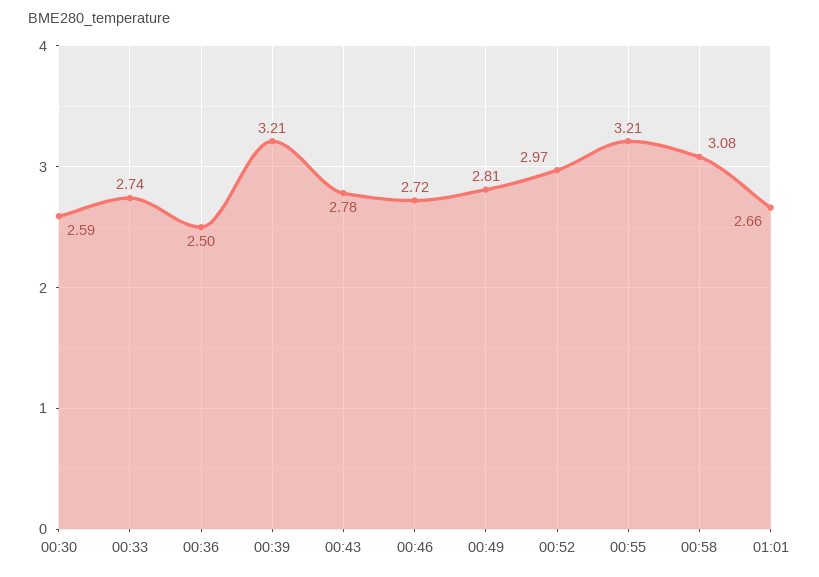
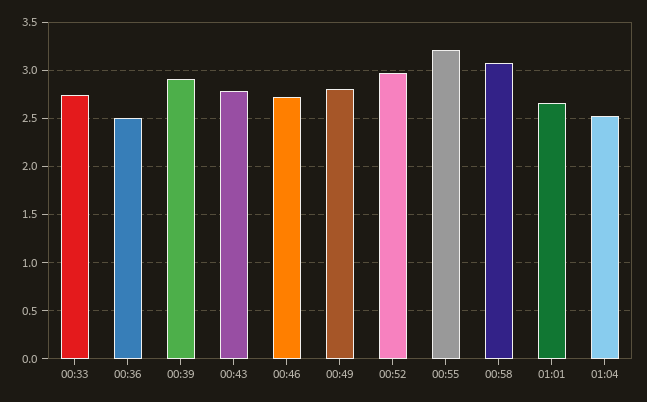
00:30: 2.59 -> none
00:39: 3.21 -> 2.9
01:04: none -> 2.5

